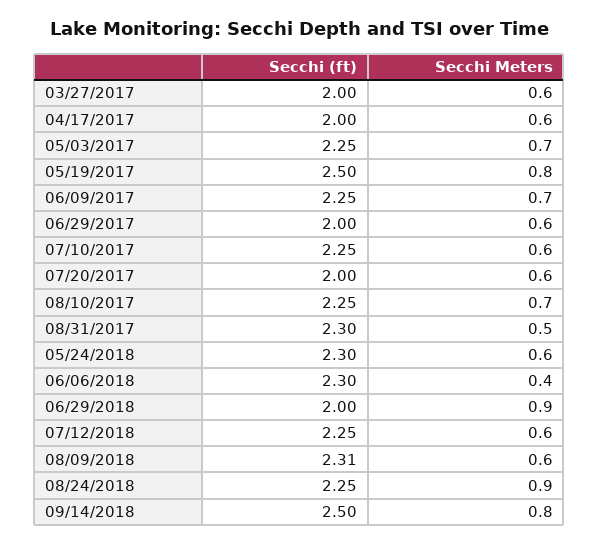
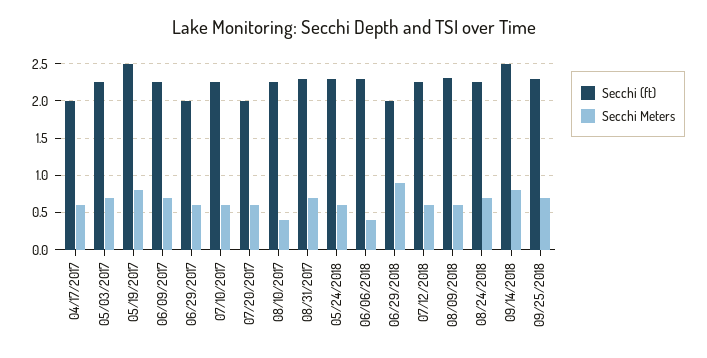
Secchi (ft), 03/27/2017: 2 -> none
Secchi Meters, 03/27/2017: 0.6 -> none
Secchi Meters, 08/10/2017: 0.7 -> 0.4
Secchi Meters, 08/31/2017: 0.5 -> 0.7
Secchi Meters, 08/24/2018: 0.9 -> 0.7
Secchi (ft), 09/25/2018: none -> 2.3
Secchi Meters, 09/25/2018: none -> 0.7

